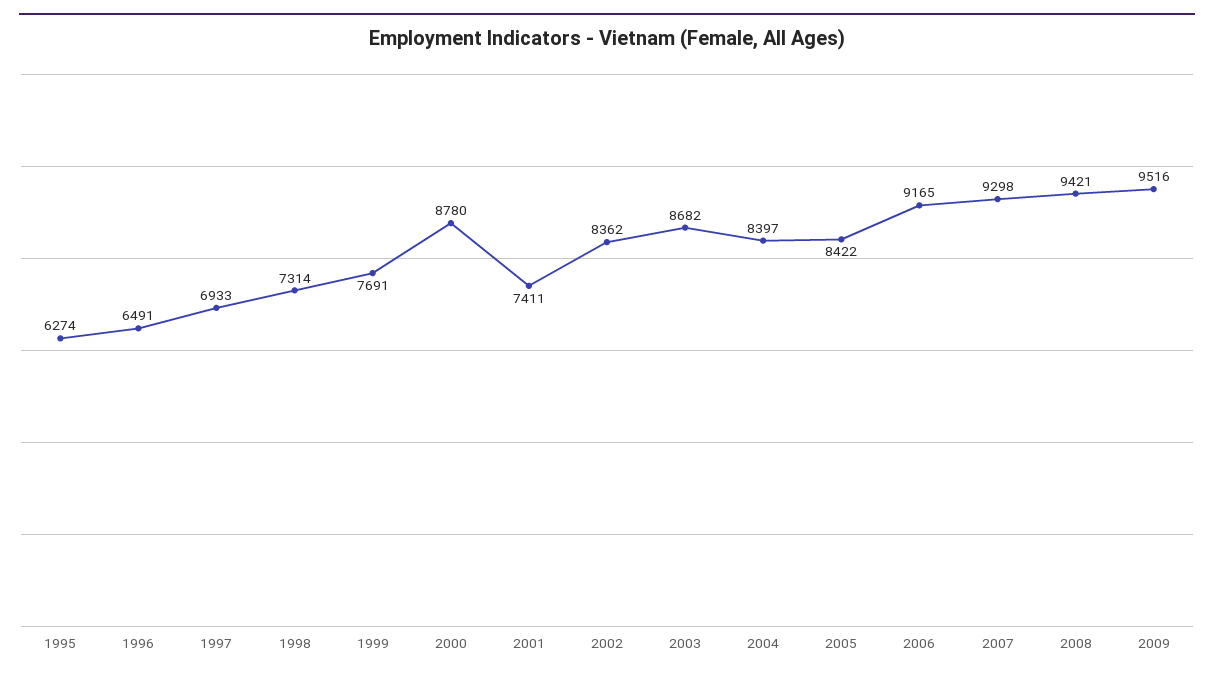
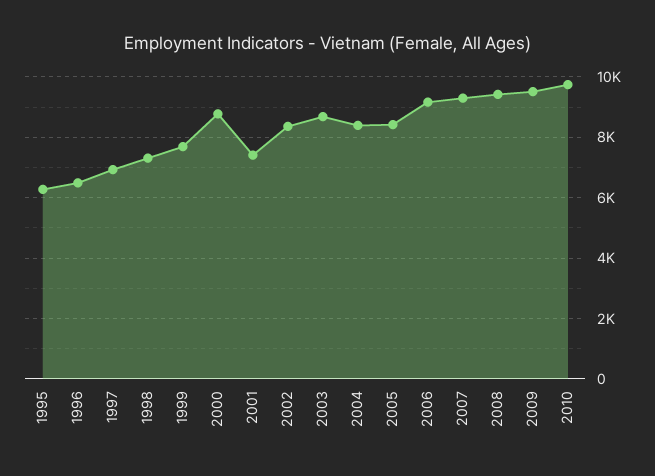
2010: none -> 9800

